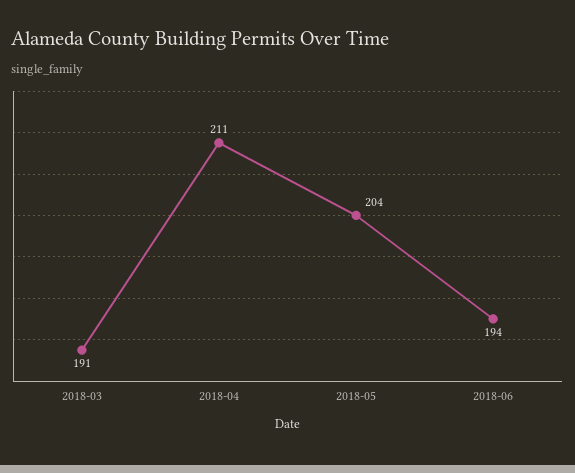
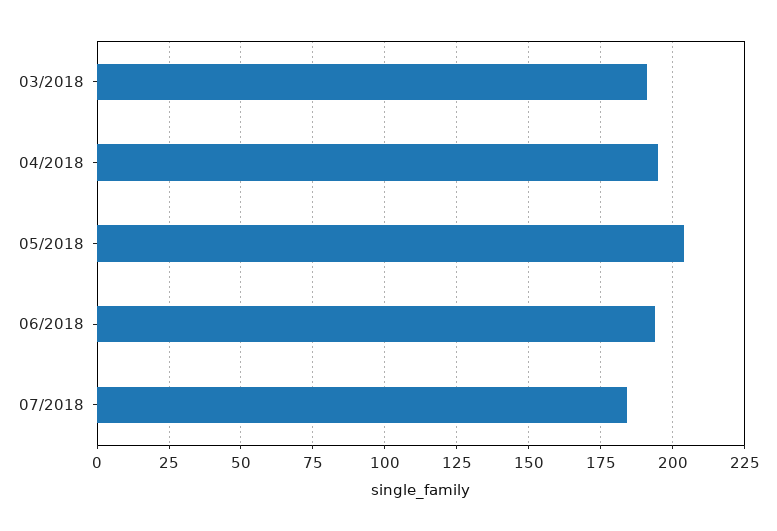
2018-04: 211 -> 195
07/2018: none -> 185

